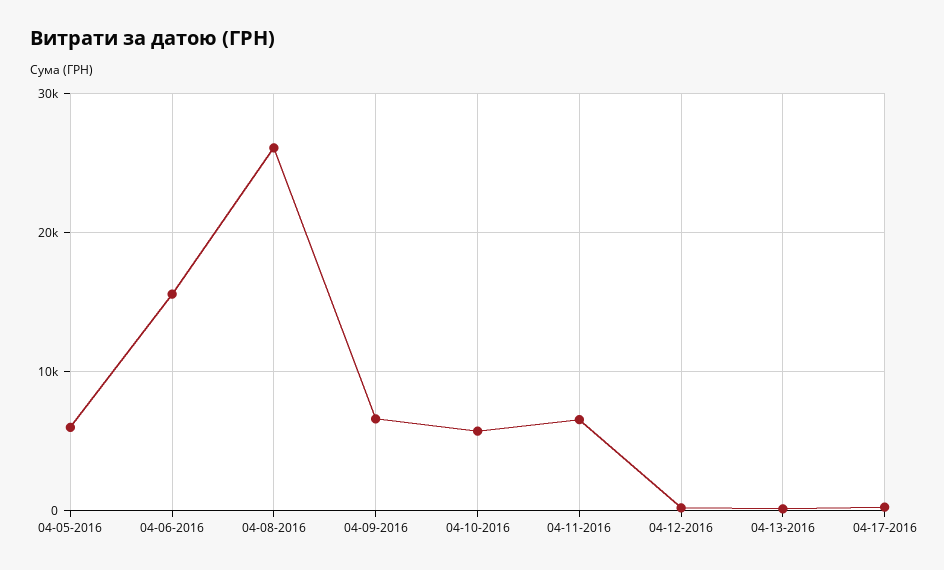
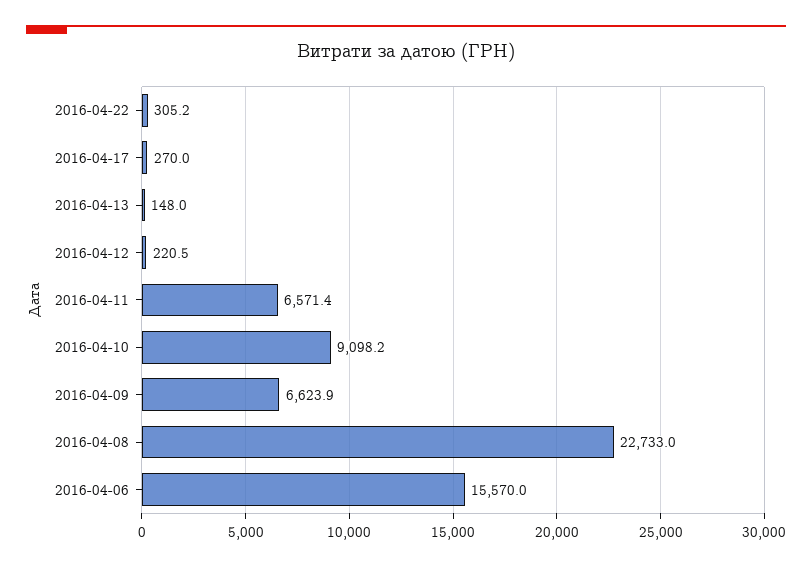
04-05-2016: 6000 -> none
04-08-2016: 26000 -> 22733
04-10-2016: 6000 -> 9098.2
2016-04-22: none -> 305.2

